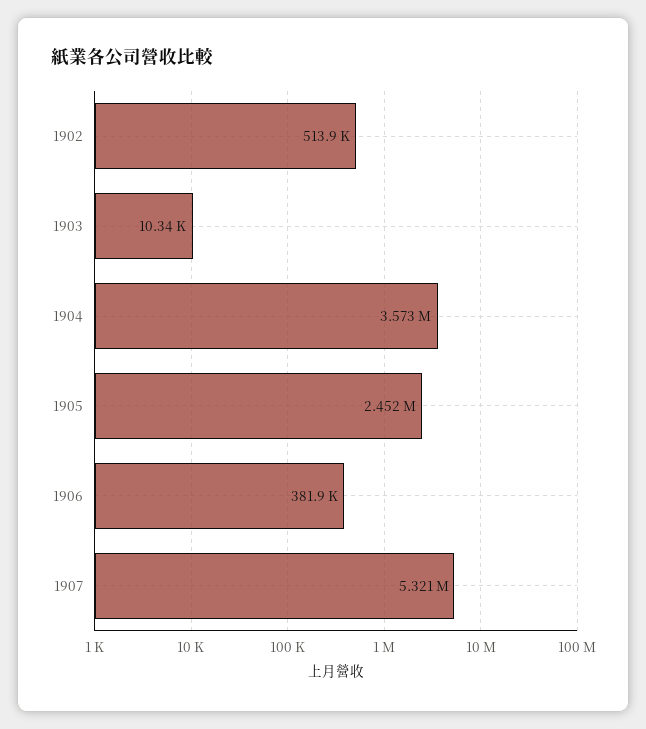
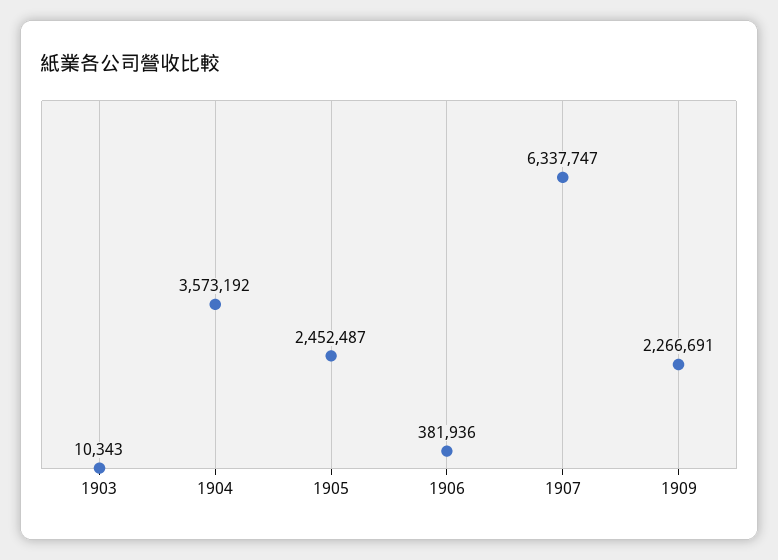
1902: 513900 -> none
1907: 5321000 -> 6337747
1909: none -> 2266691

